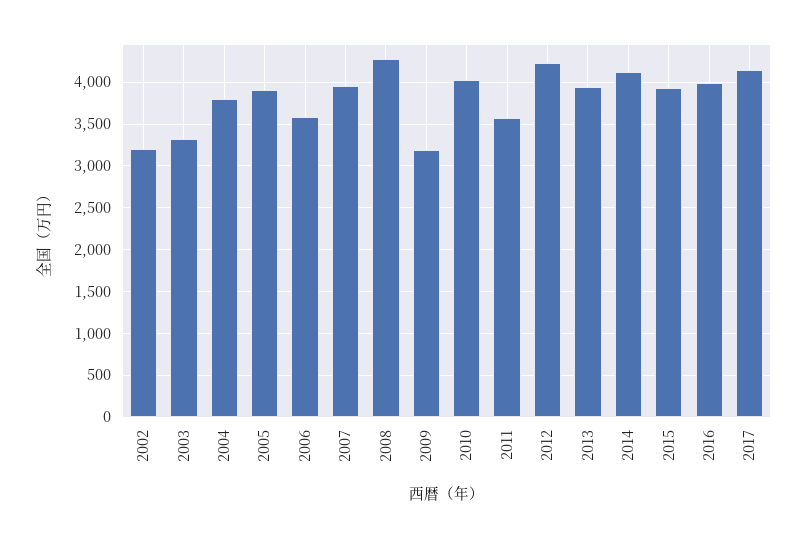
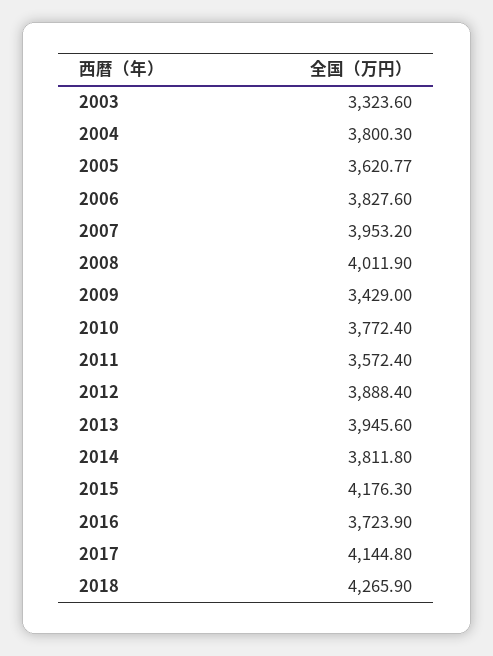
2002: 3200 -> none
2005: 3900 -> 3620.77
2006: 3600 -> 3827.6
2008: 4300 -> 4011.9
2009: 3200 -> 3429
2010: 4000 -> 3772.4
2012: 4200 -> 3888.4
2014: 4100 -> 3811.8
2015: 3900 -> 4176.3
2016: 4000 -> 3723.9
2018: none -> 4265.9

